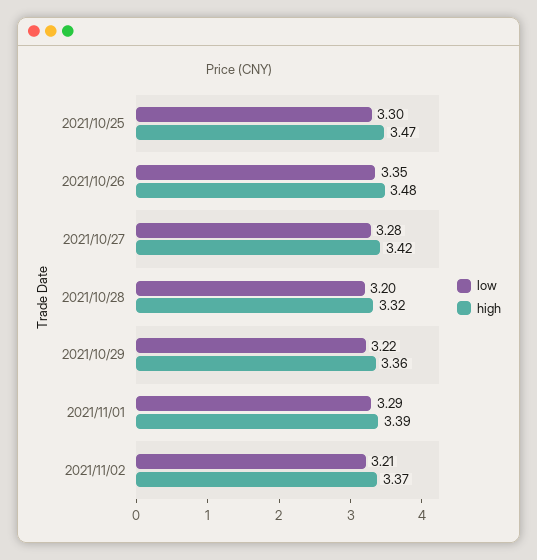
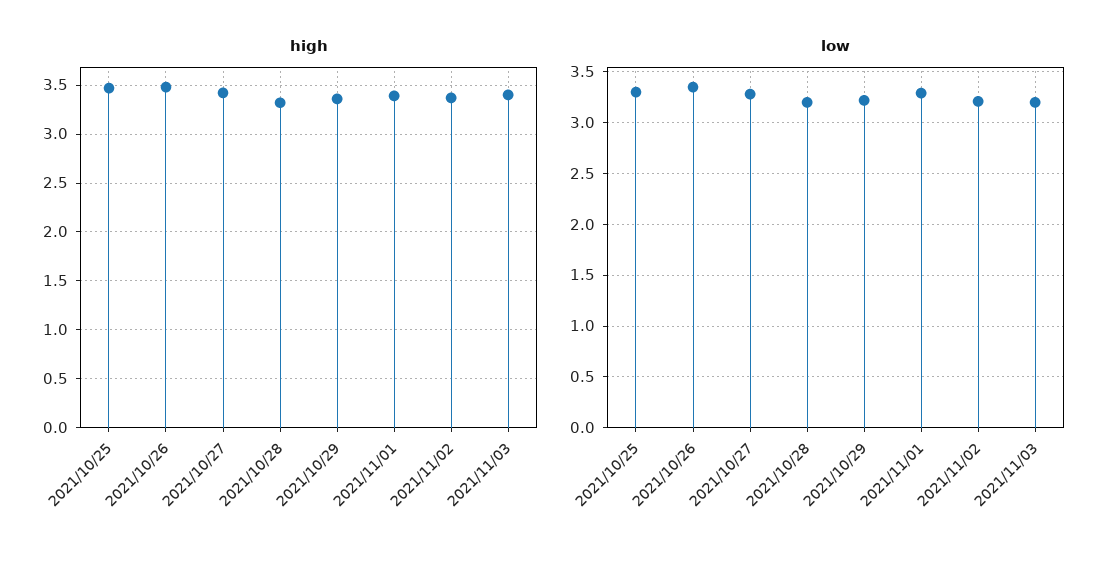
high, 2021/11/03: none -> 3.4
low, 2021/11/03: none -> 3.2

